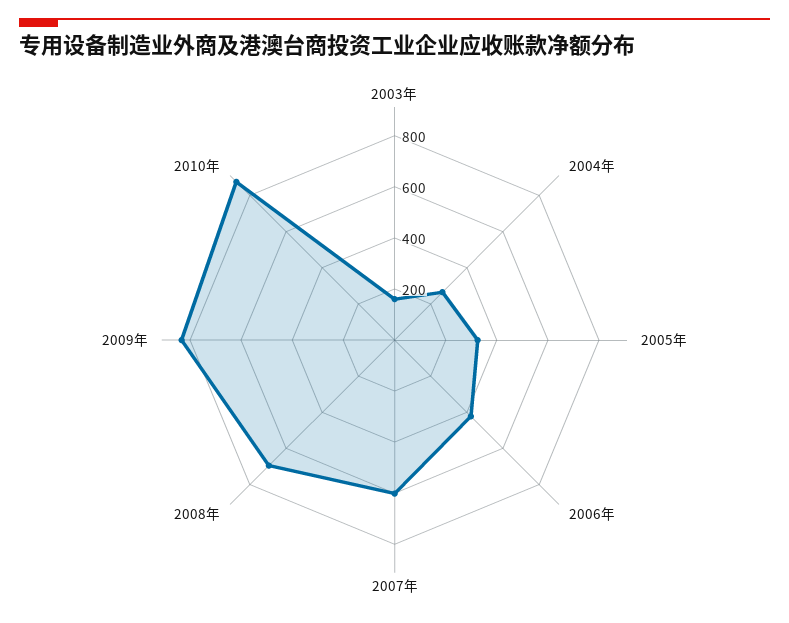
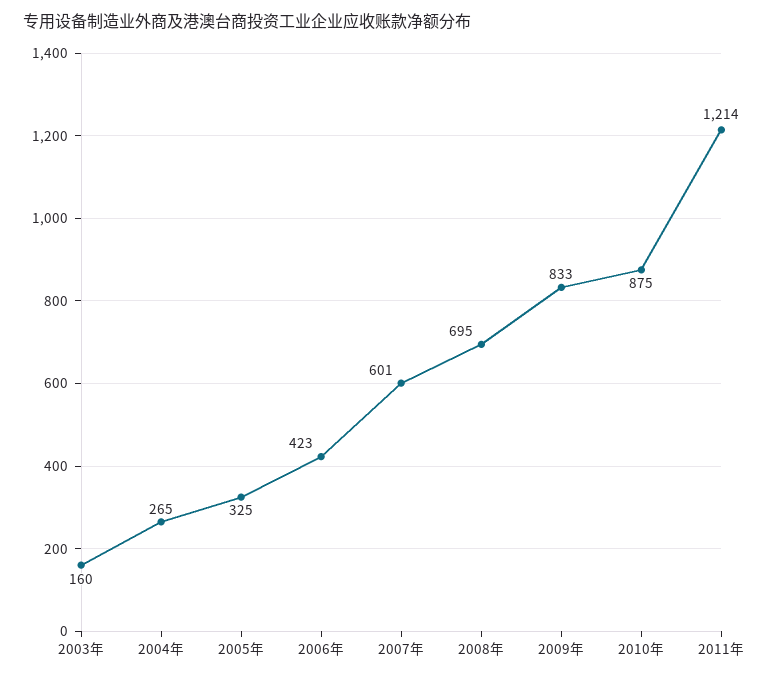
2011年: none -> 1214

